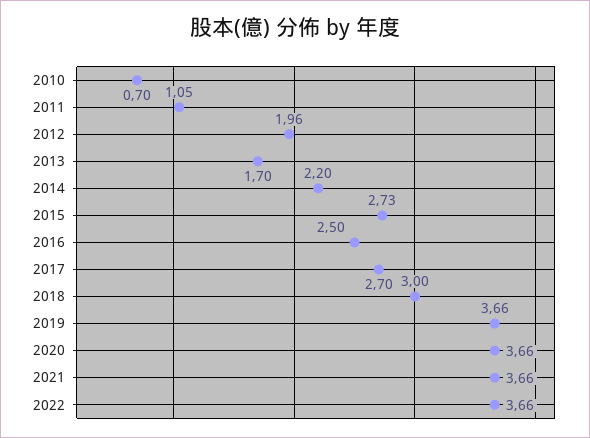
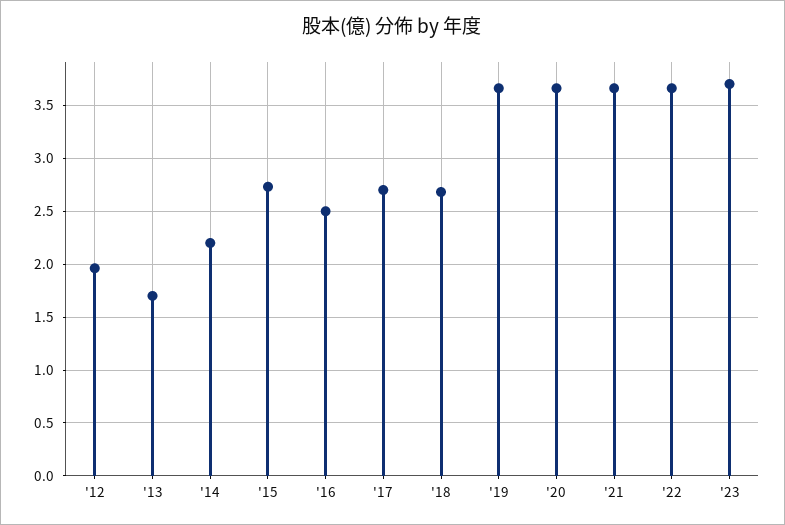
2010: 0.7 -> none
2011: 1.05 -> none
2018: 3 -> 2.7
'23: none -> 3.7

